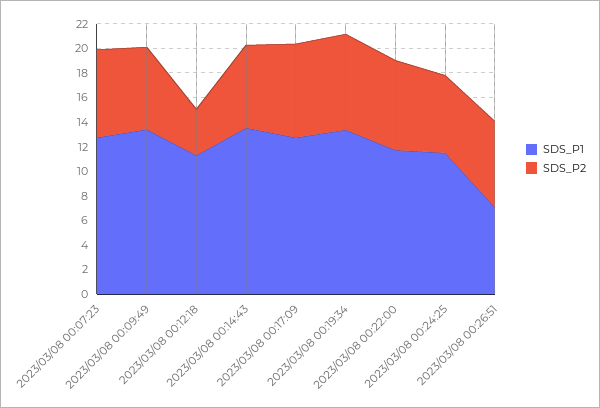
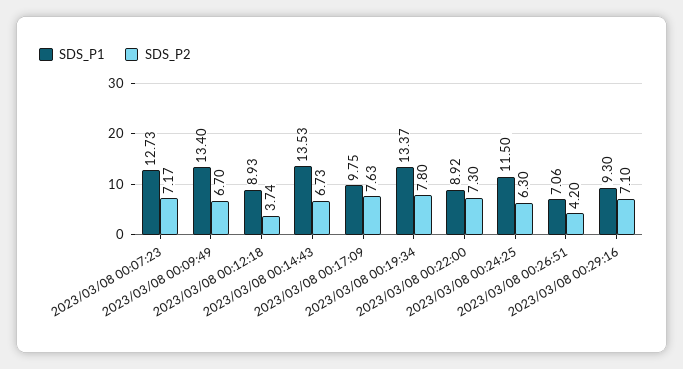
SDS_P1, 2023/03/08 00:12:18: 11 -> 8.93
SDS_P1, 2023/03/08 00:17:09: 13 -> 9.75
SDS_P1, 2023/03/08 00:22:00: 12 -> 8.92
SDS_P2, 2023/03/08 00:26:51: 7 -> 4.2
SDS_P1, 2023/03/08 00:29:16: none -> 9.3
SDS_P2, 2023/03/08 00:29:16: none -> 7.1

